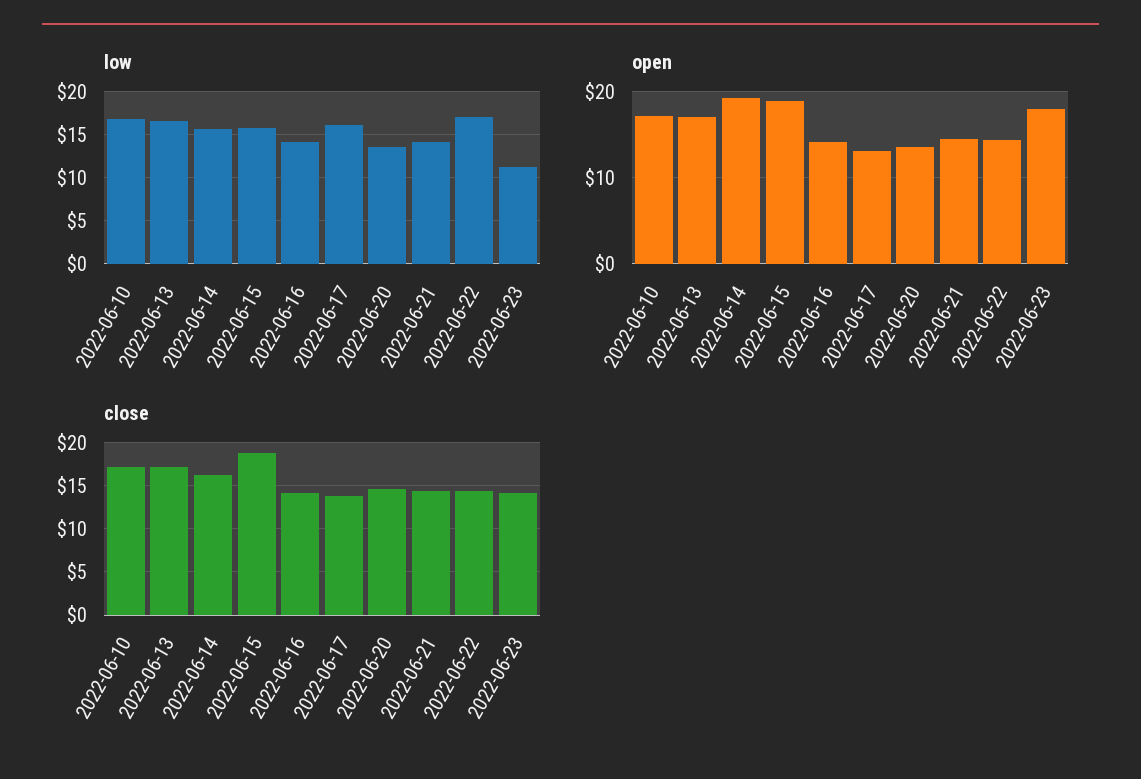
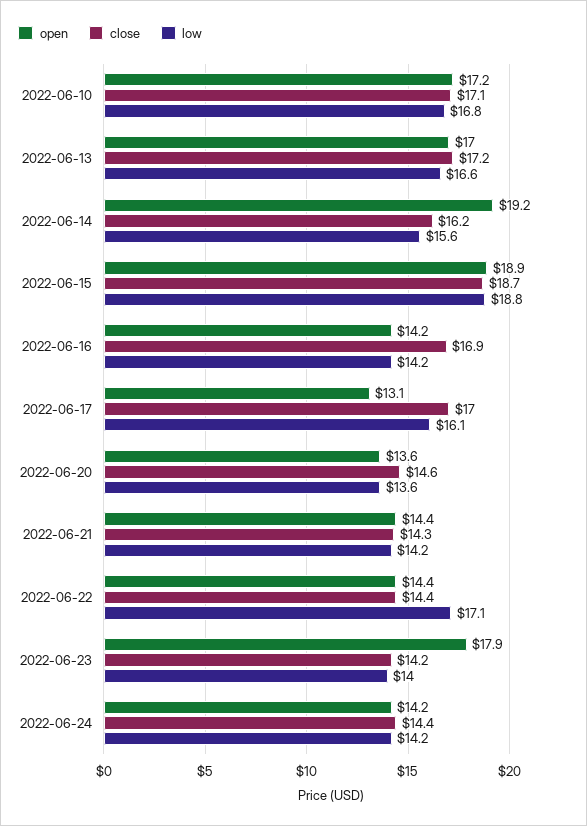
low, 2022-06-15: 16 -> 18.8
low, 2022-06-23: 11 -> 14
close, 2022-06-16: 14 -> 16.9
close, 2022-06-17: 14 -> 17
open, 2022-06-24: none -> 14.2
close, 2022-06-24: none -> 14.4
low, 2022-06-24: none -> 14.2

